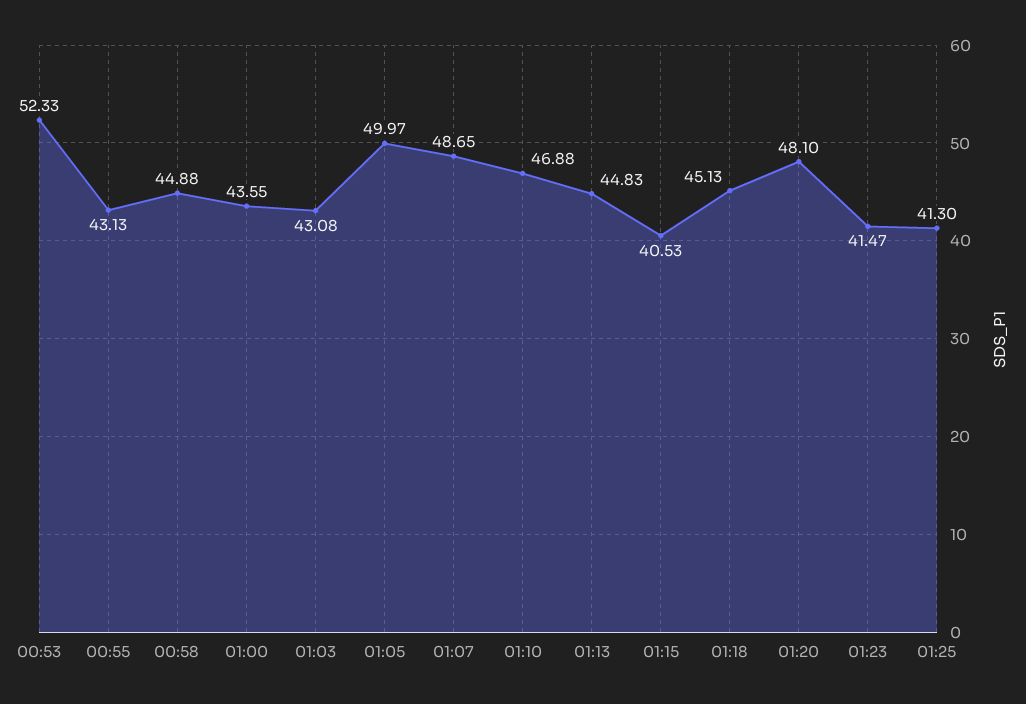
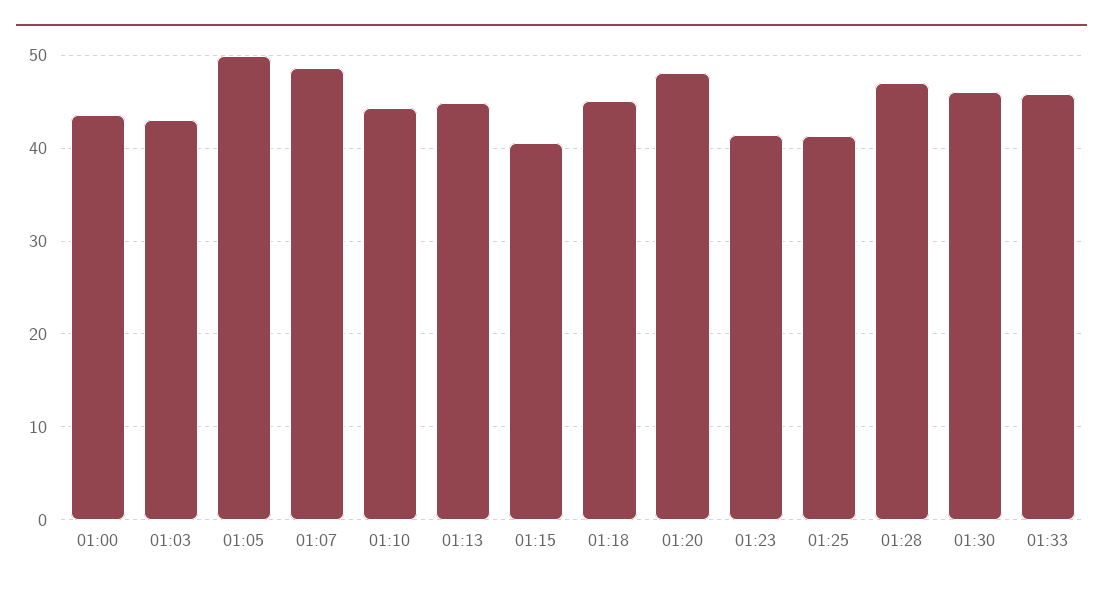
00:53: 52.33 -> none
00:55: 43.13 -> none
00:58: 44.88 -> none
01:10: 46.88 -> 44
01:28: none -> 47
01:30: none -> 46
01:33: none -> 46

